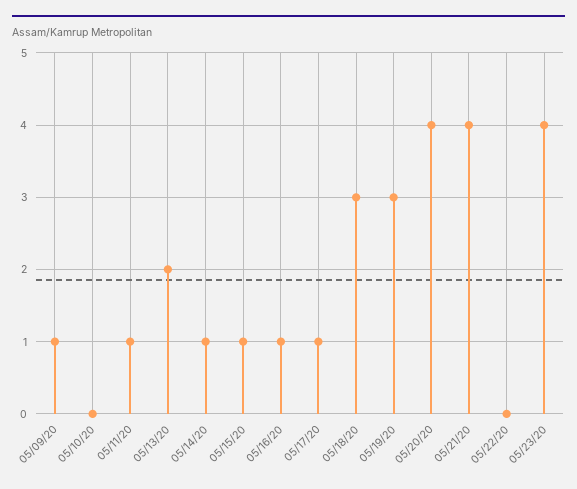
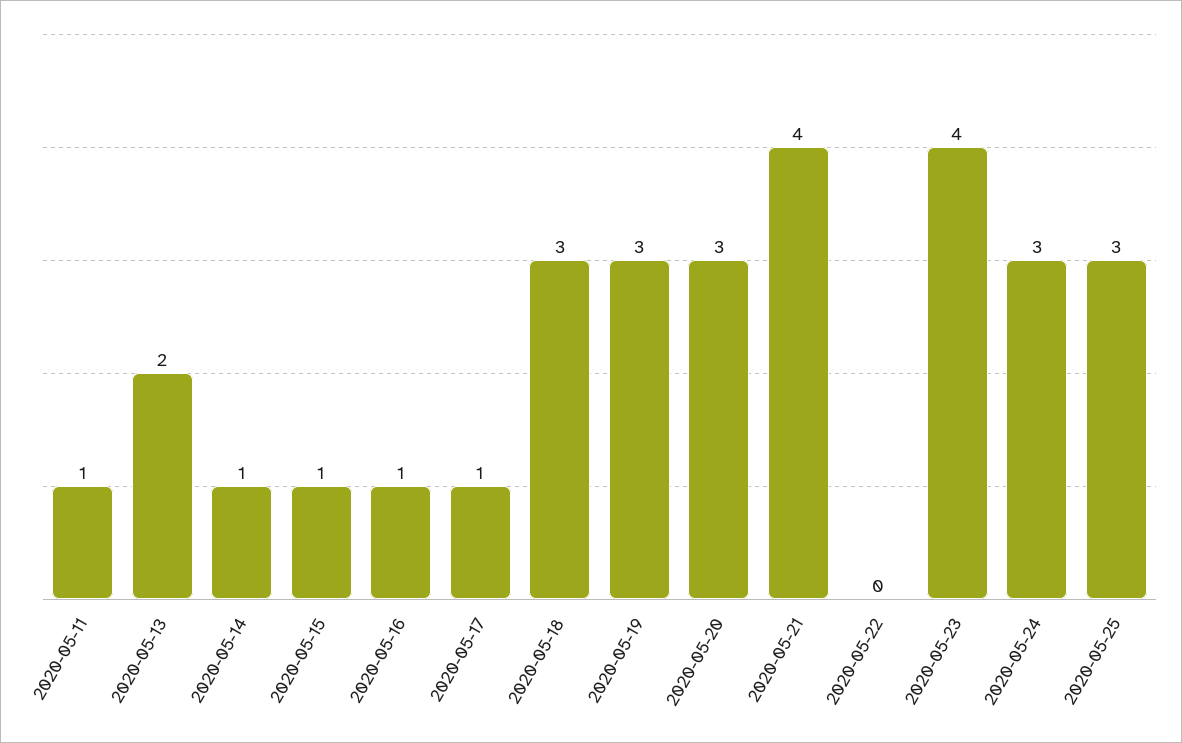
05/09/20: 1 -> none
05/10/20: 0 -> none
05/20/20: 4 -> 3
2020-05-24: none -> 3
2020-05-25: none -> 3

